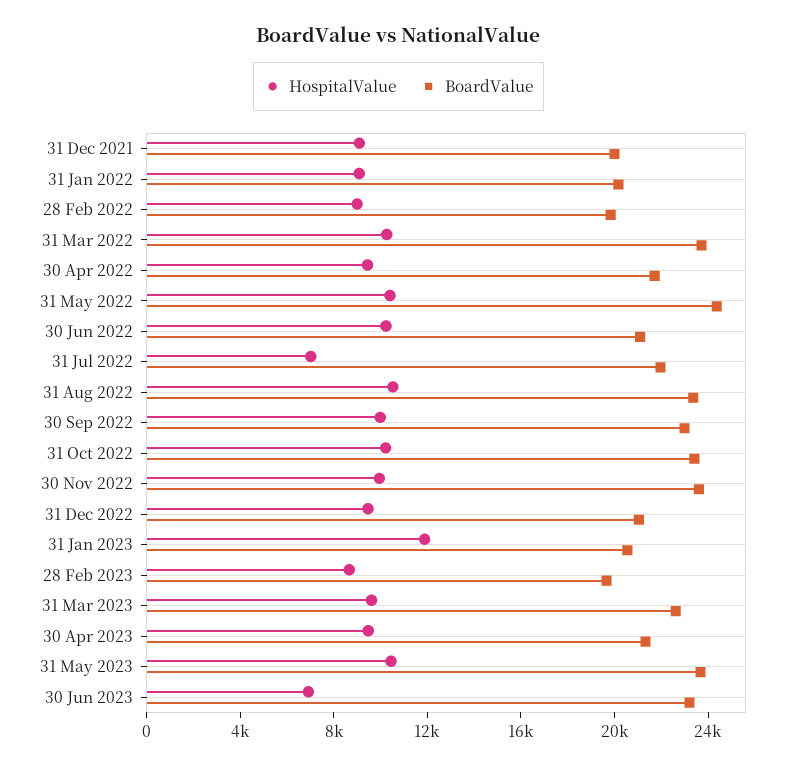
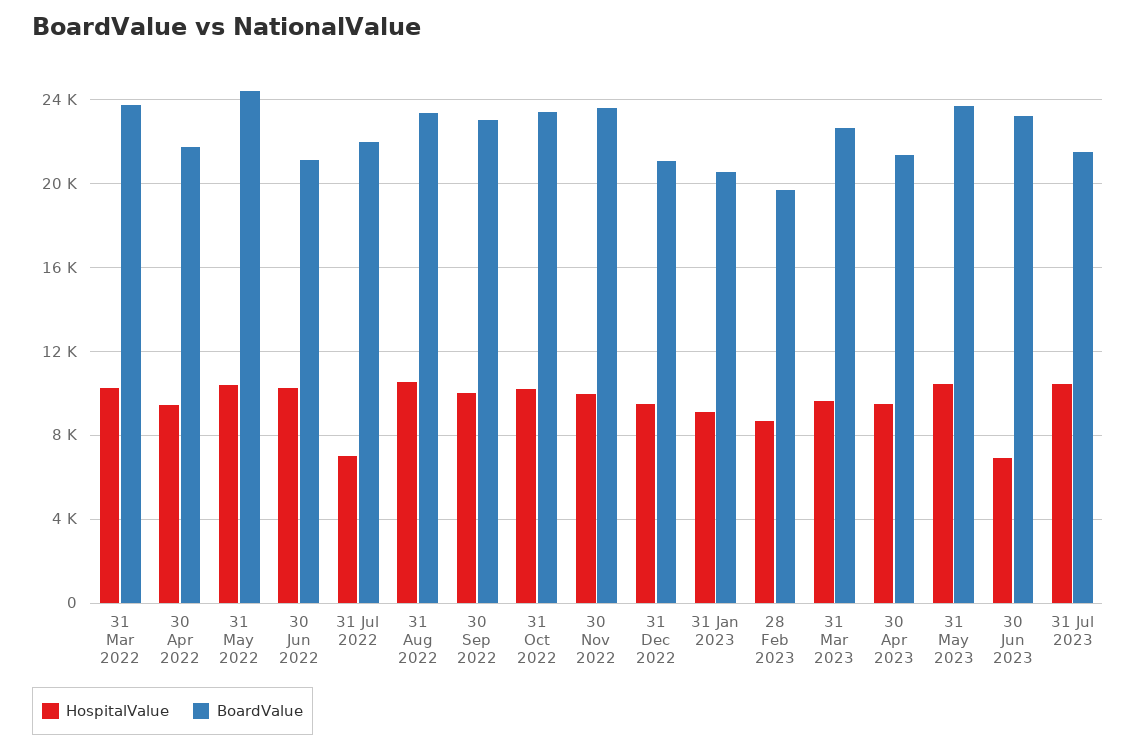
HospitalValue, 31 Dec 2021: 9000 -> none
BoardValue, 31 Dec 2021: 20000 -> none
HospitalValue, 31 Jan 2022: 9000 -> none
BoardValue, 31 Jan 2022: 20000 -> none
HospitalValue, 28 Feb 2022: 9000 -> none
BoardValue, 28 Feb 2022: 20000 -> none
HospitalValue, 31 Jan 2023: 12000 -> 9000
HospitalValue, 31 Jul 2023: none -> 10500
BoardValue, 31 Jul 2023: none -> 21500

